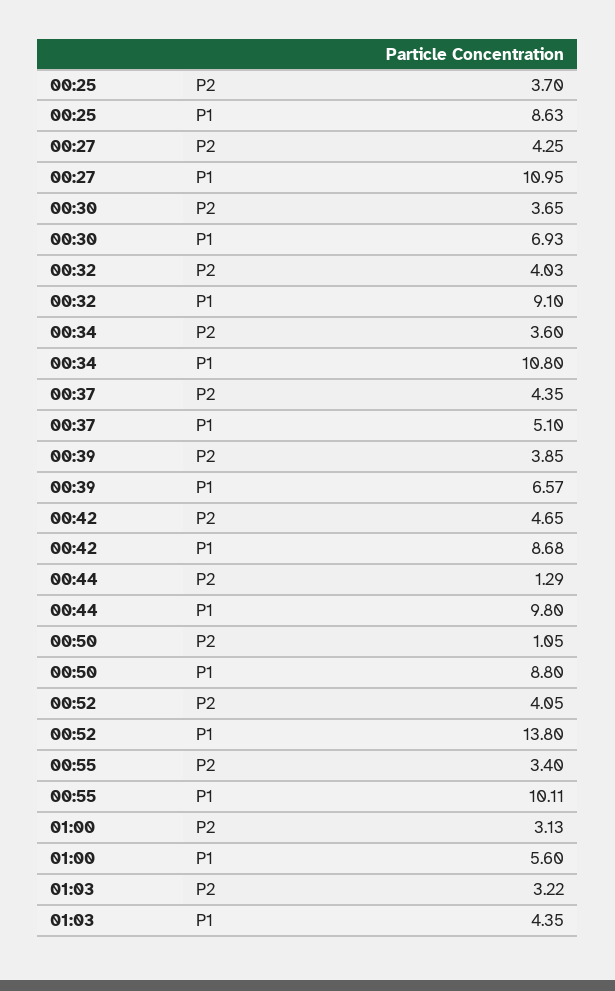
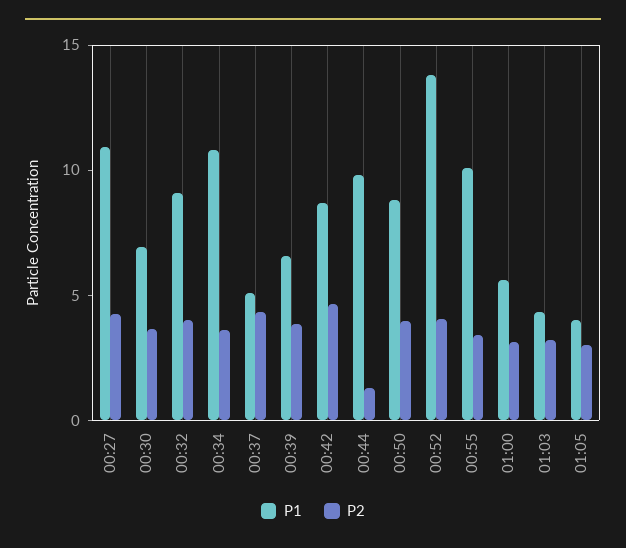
P2, 00:25: 3.7 -> none
P1, 00:25: 8.63 -> none
P2, 00:50: 1.05 -> 4
P1, 01:05: none -> 4
P2, 01:05: none -> 3

